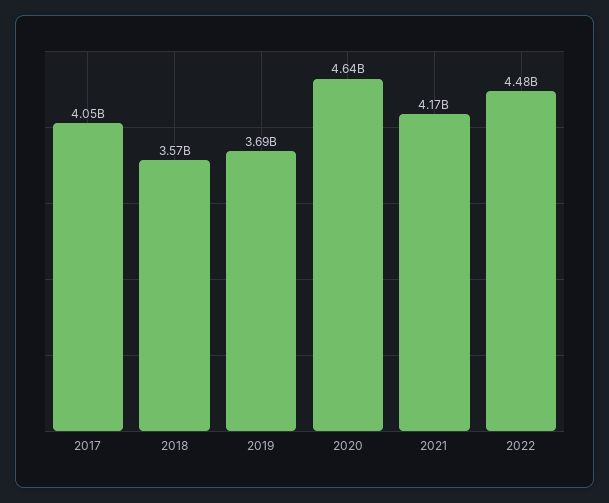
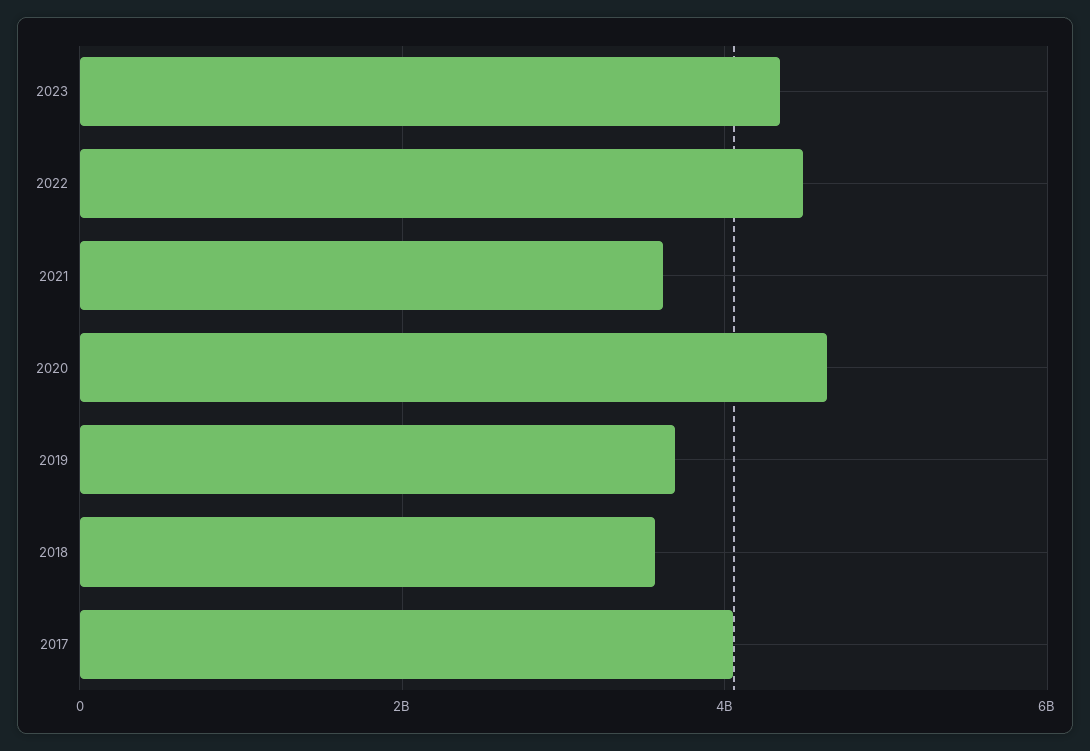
2021: 4170000000 -> 3600000000
2023: none -> 4400000000

